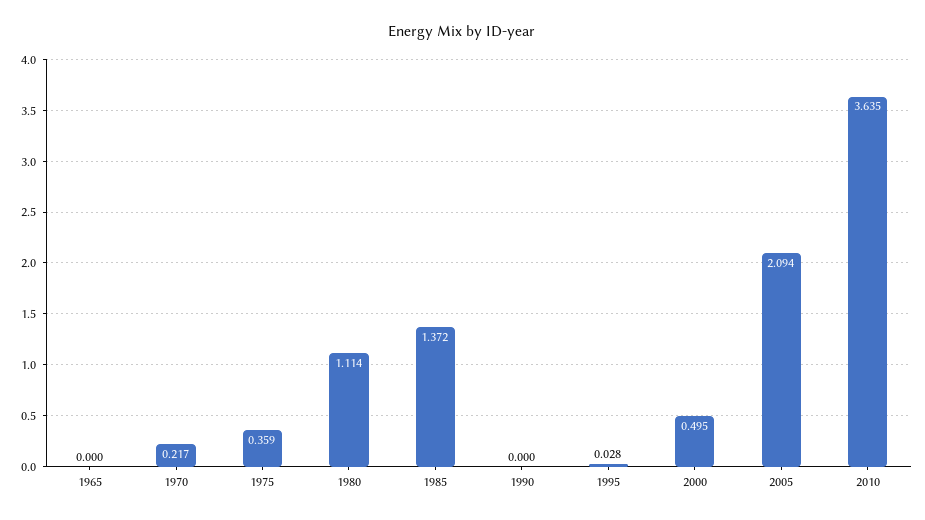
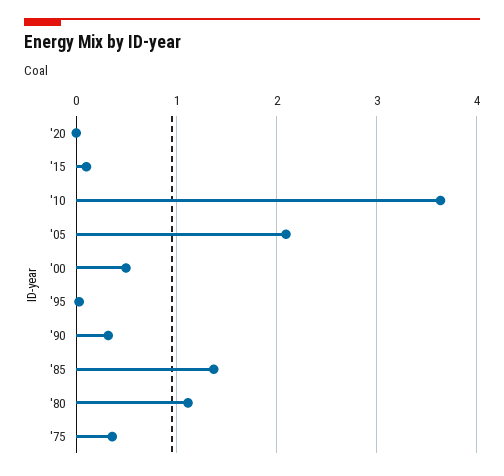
1965: 0 -> none
1970: 0.217 -> none
1990: 0 -> 0.3
'20: none -> 0
'15: none -> 0.1

